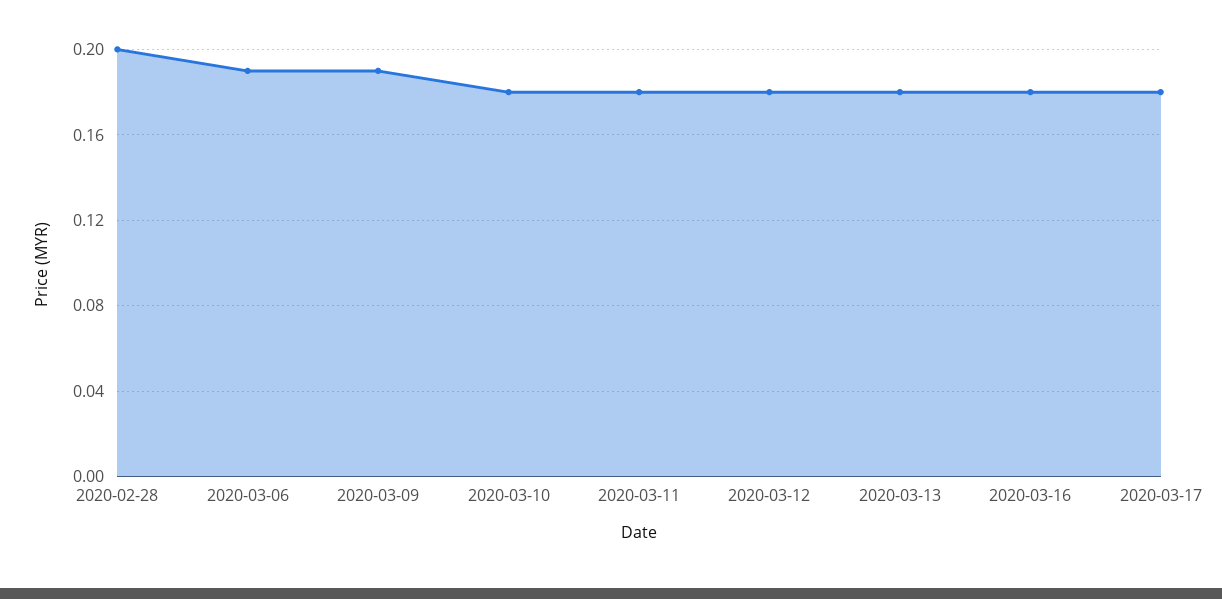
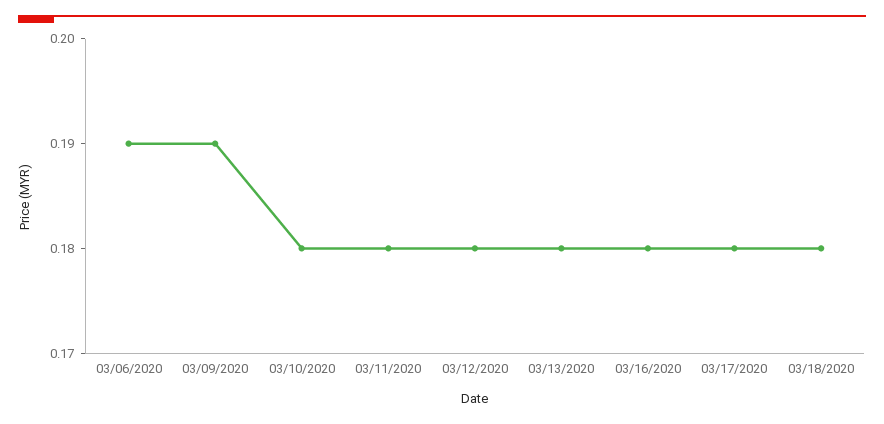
2020-02-28: 0.2 -> none
03/18/2020: none -> 0.18

